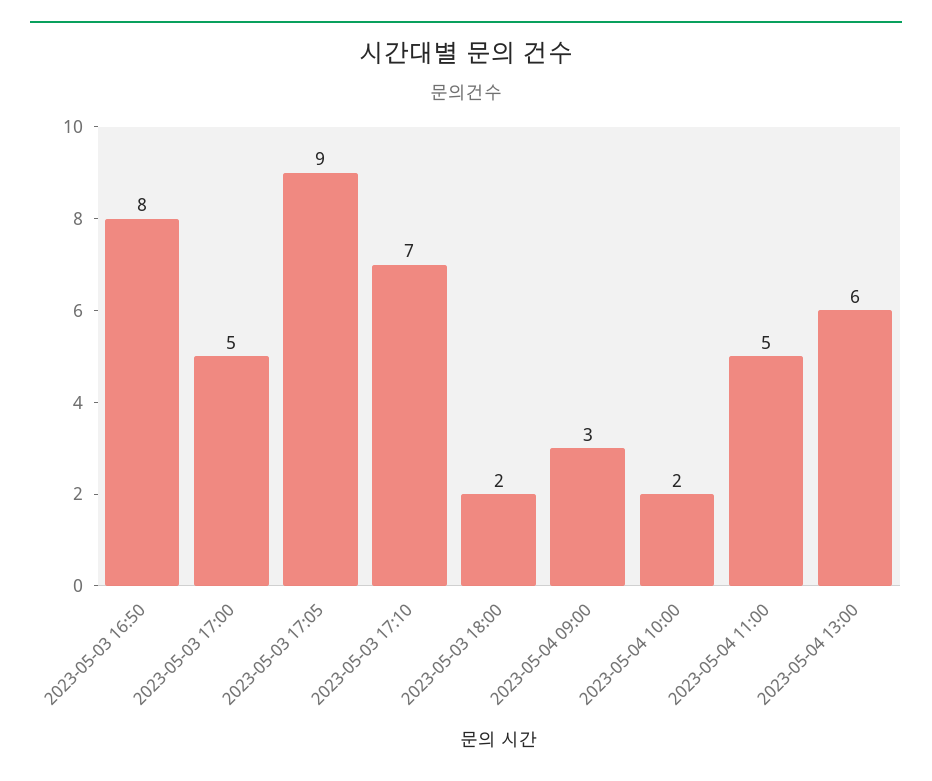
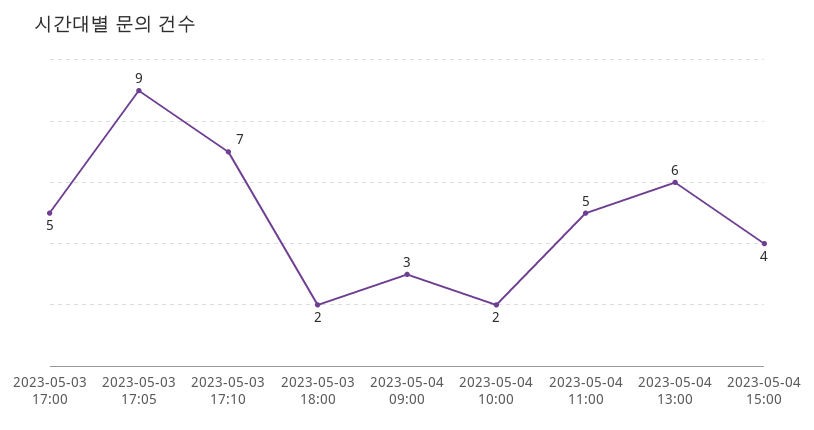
2023-05-03 16:50: 8 -> none
2023-05-04 15:00: none -> 4

